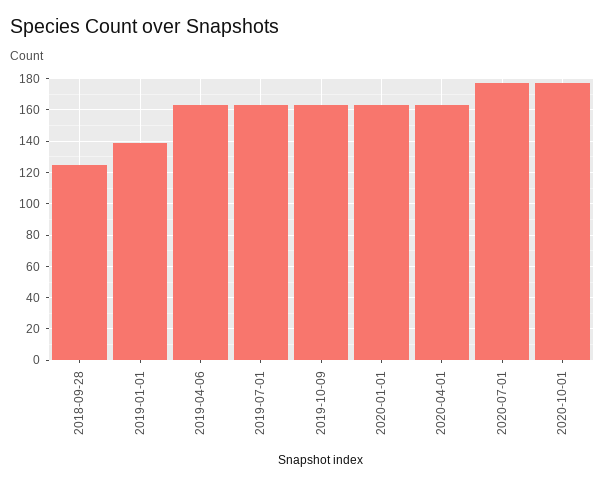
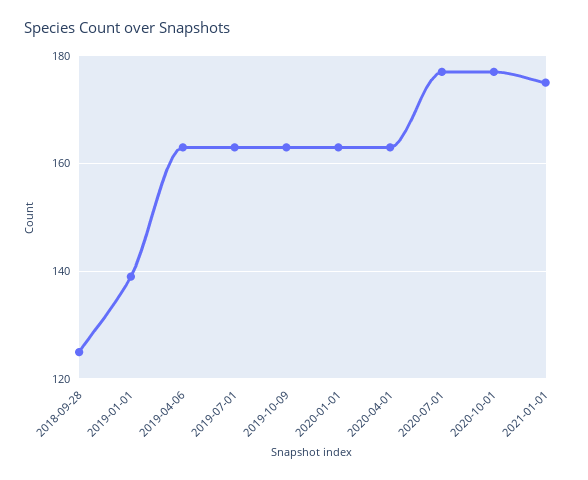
2021-01-01: none -> 175

